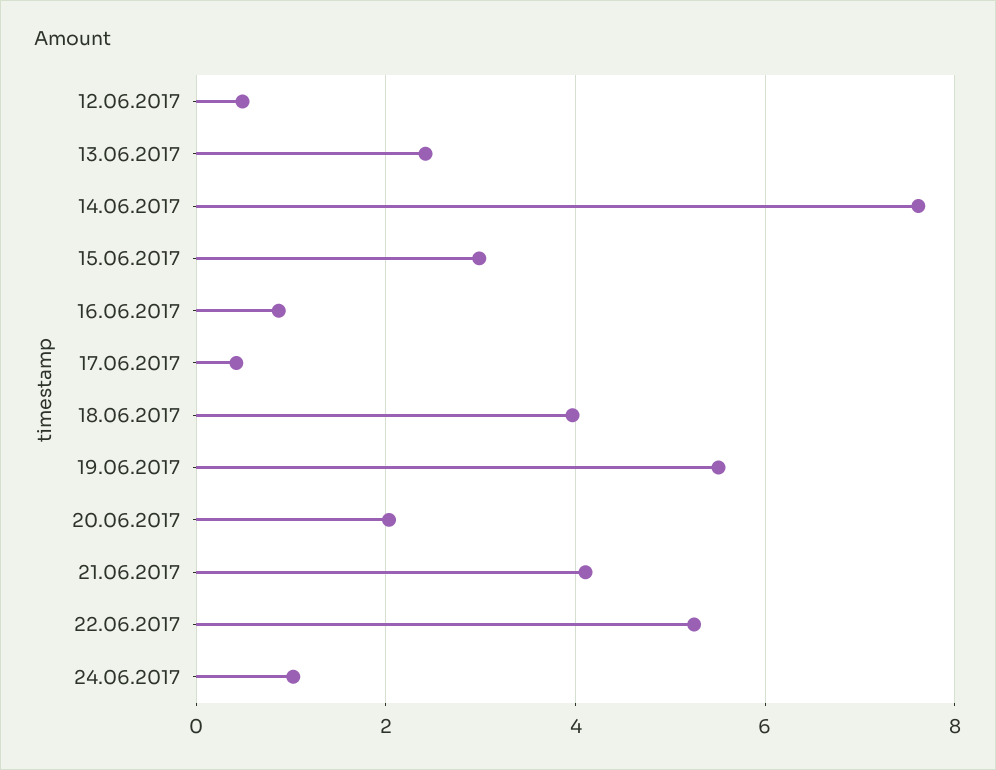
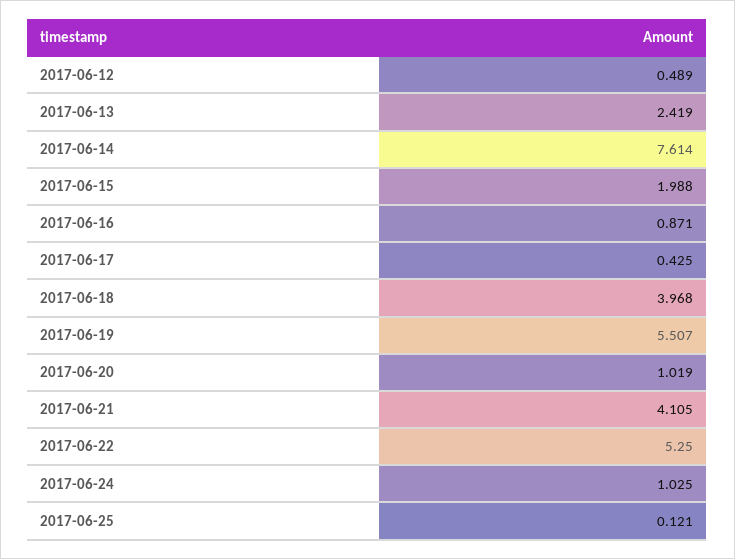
15.06.2017: 3 -> 1.988
20.06.2017: 2 -> 1.019
2017-06-25: none -> 0.121

